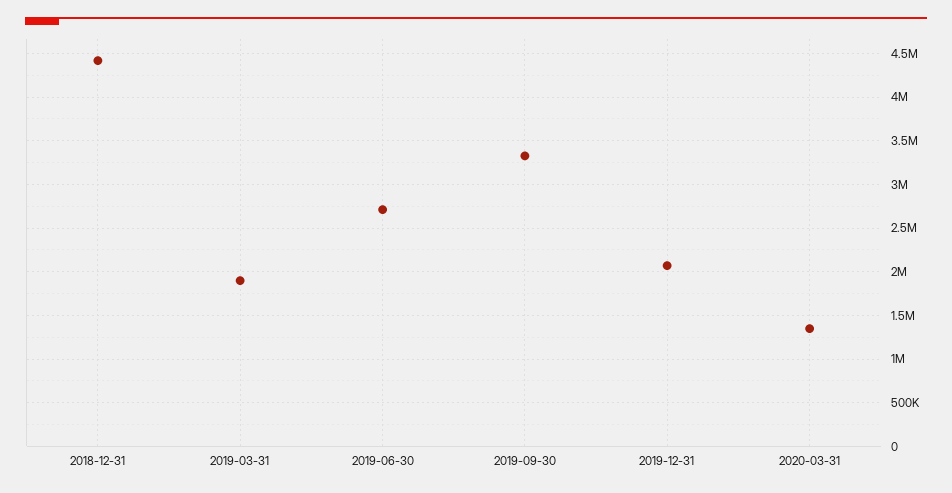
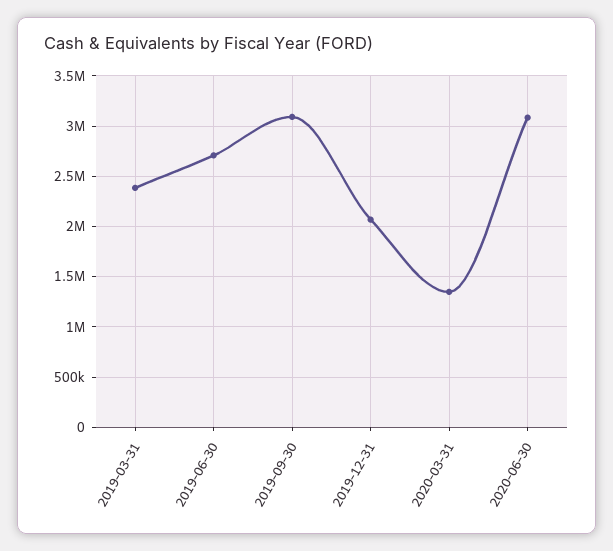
2018-12-31: 4400000 -> none
2019-03-31: 1900000 -> 2400000
2019-09-30: 3300000 -> 3100000
2020-06-30: none -> 3100000

